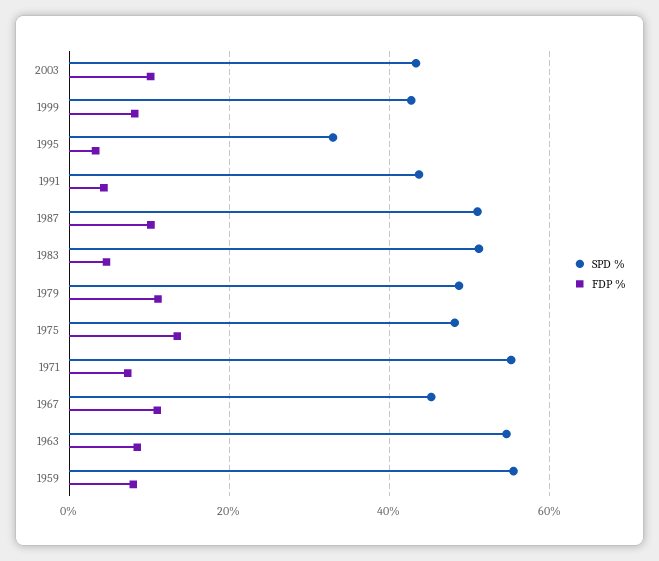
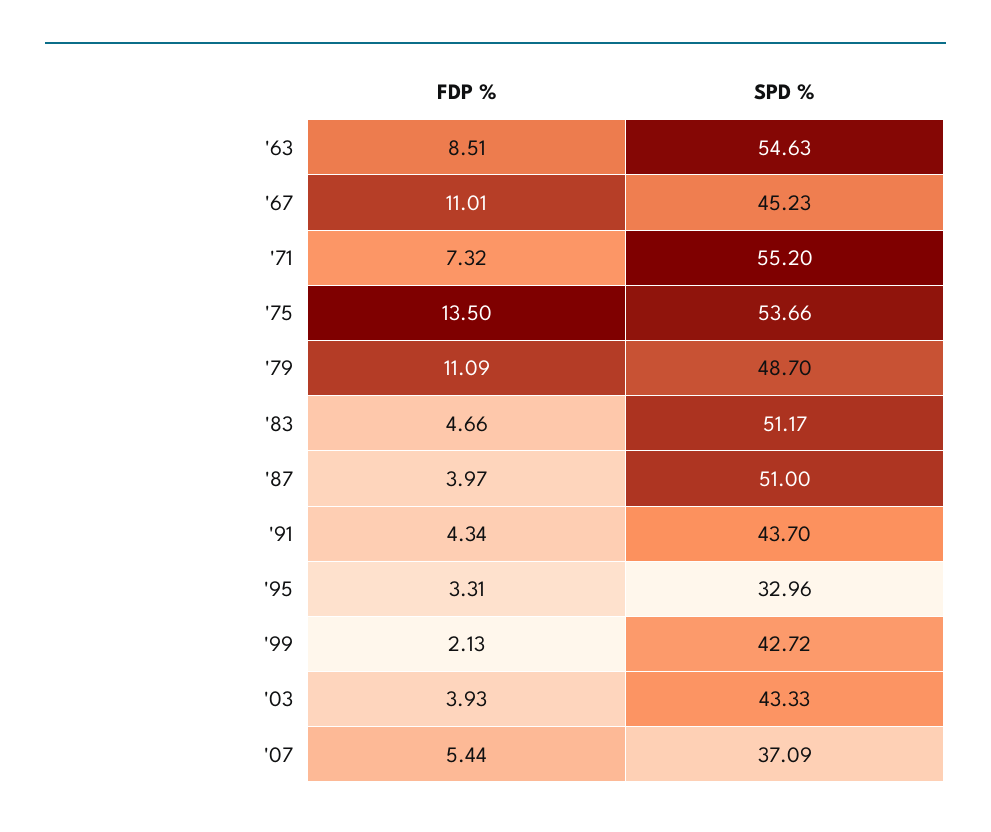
FDP %, 2003: 10 -> 3.93
FDP %, 1999: 8 -> 2.13
FDP %, 1987: 10 -> 3.97
SPD %, 1975: 48 -> 53.66
SPD %, 1959: 56 -> none
FDP %, 1959: 8 -> none
FDP %, '07: none -> 5.44
SPD %, '07: none -> 37.09

